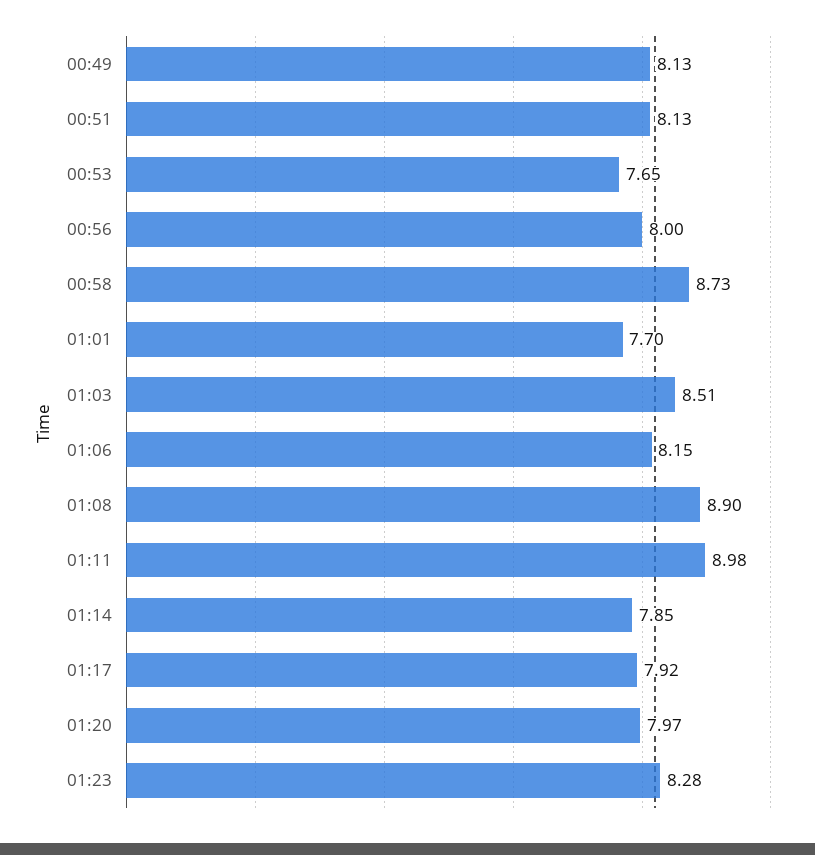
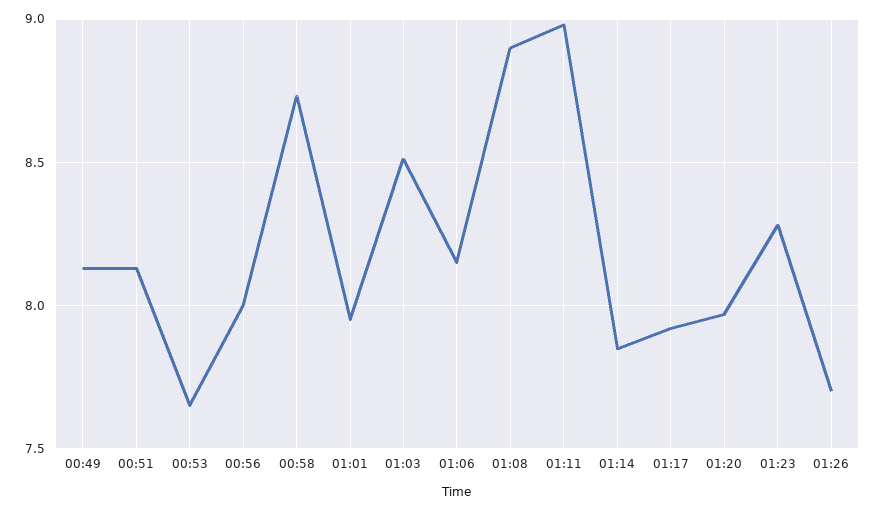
01:01: 7.7 -> 7.95
01:26: none -> 7.7

